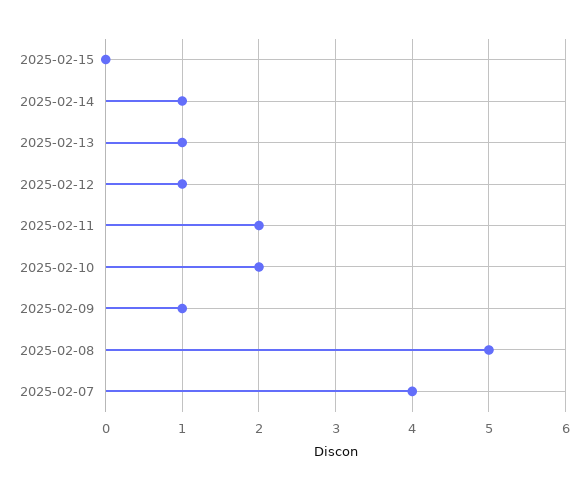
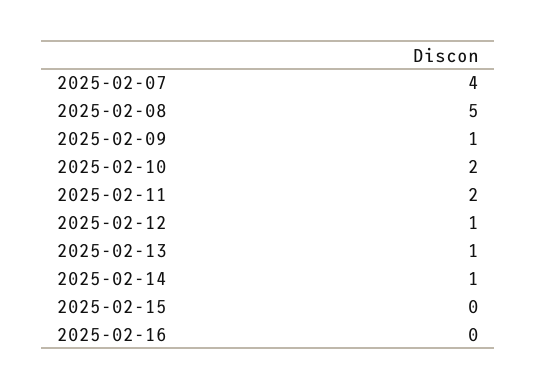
2025-02-16: none -> 0

